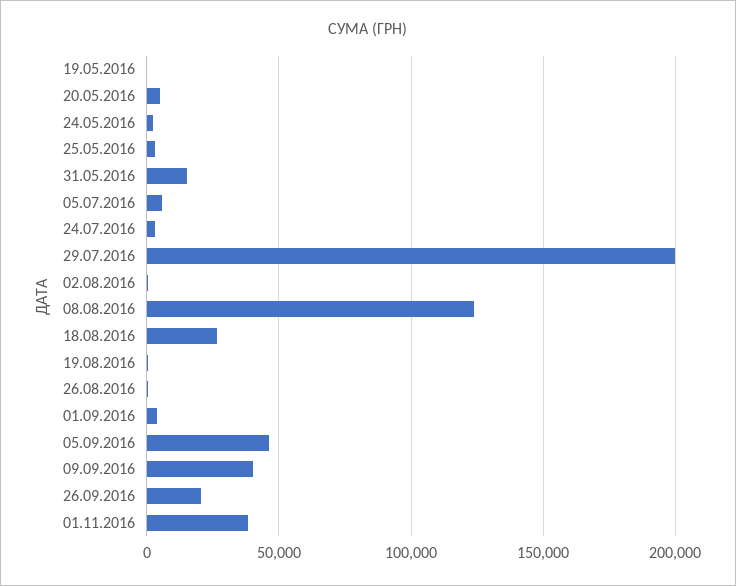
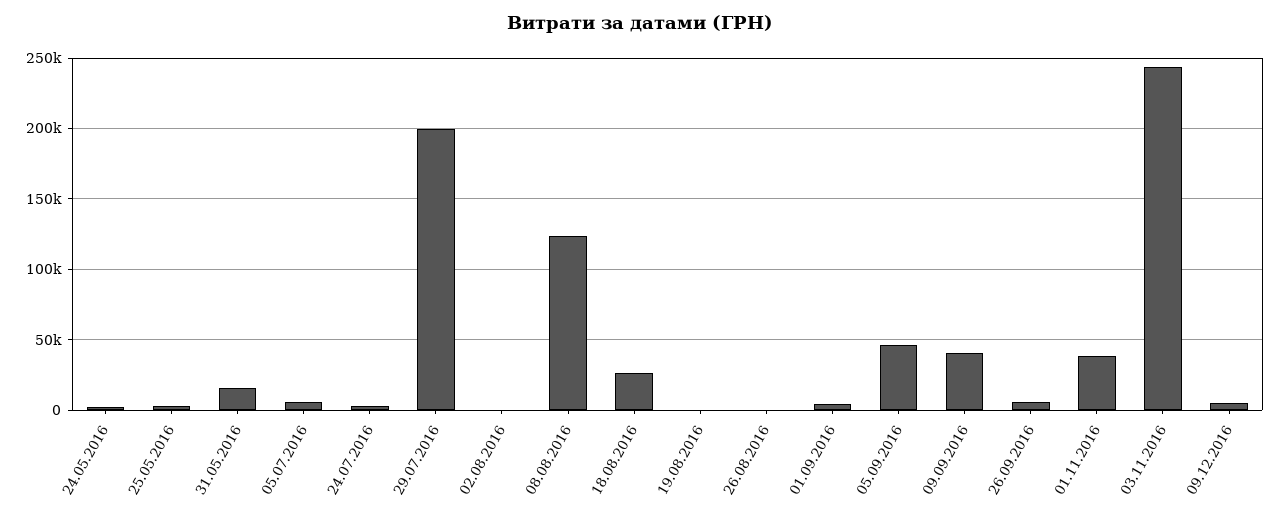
19.05.2016: 0 -> none
20.05.2016: 5000 -> none
26.09.2016: 20000 -> 5000
03.11.2016: none -> 245000
09.12.2016: none -> 5000

